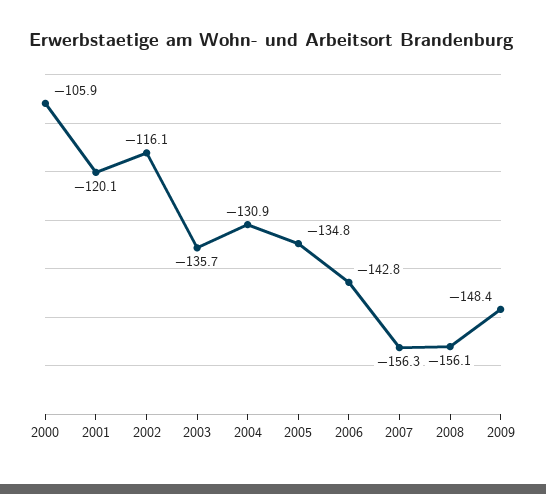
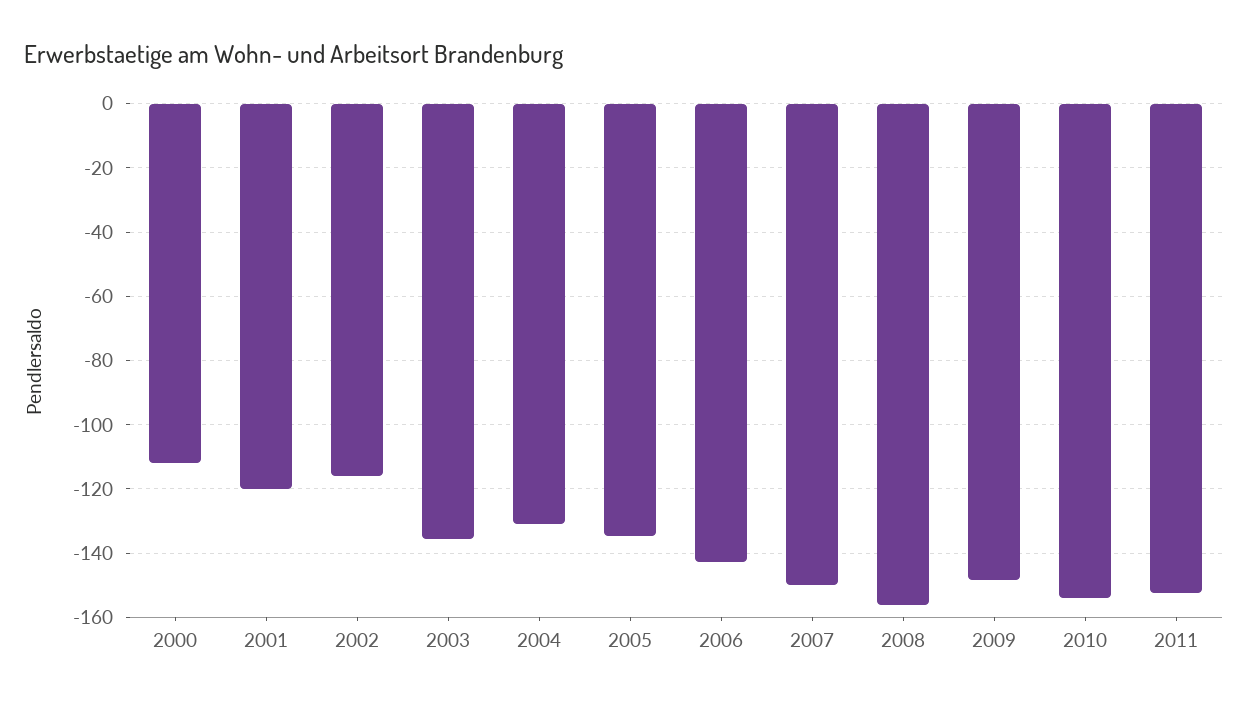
2000: -105.9 -> -112
2007: -156.3 -> -150
2010: none -> -154
2011: none -> -152

